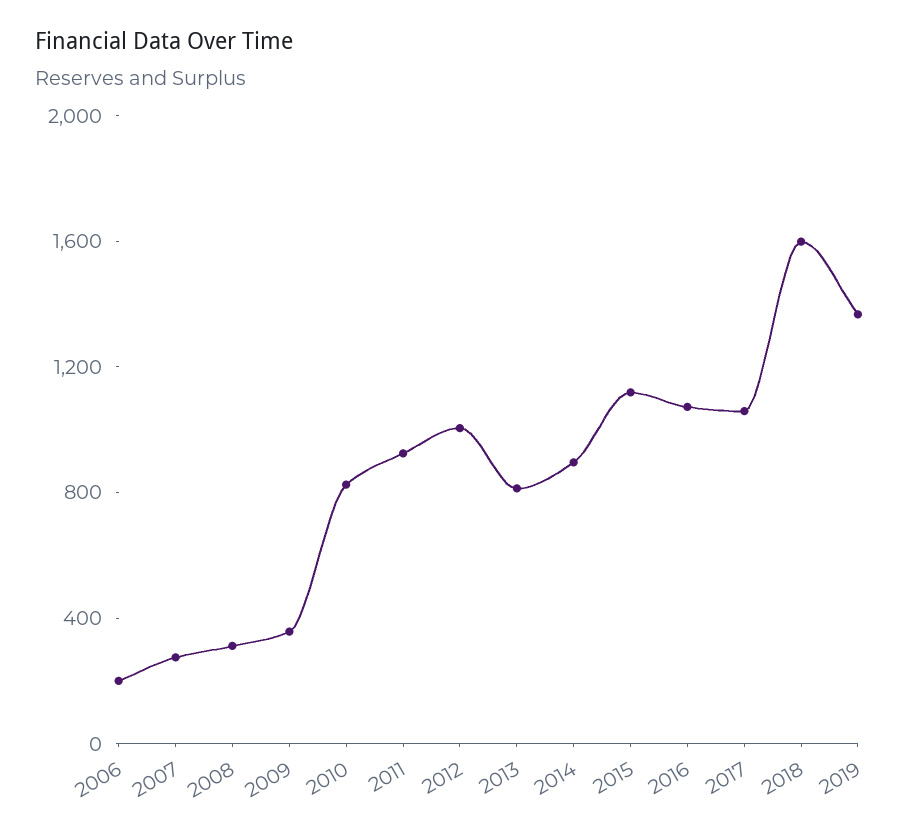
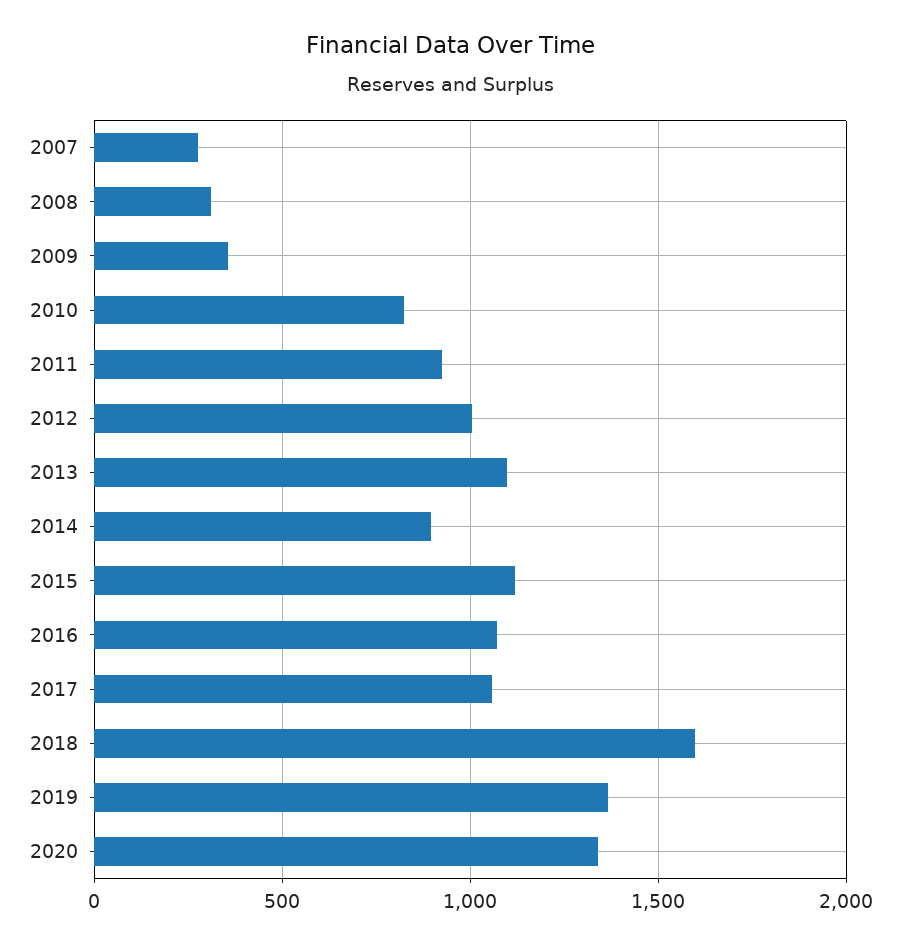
2006: 200 -> none
2013: 800 -> 1100
2020: none -> 1350

